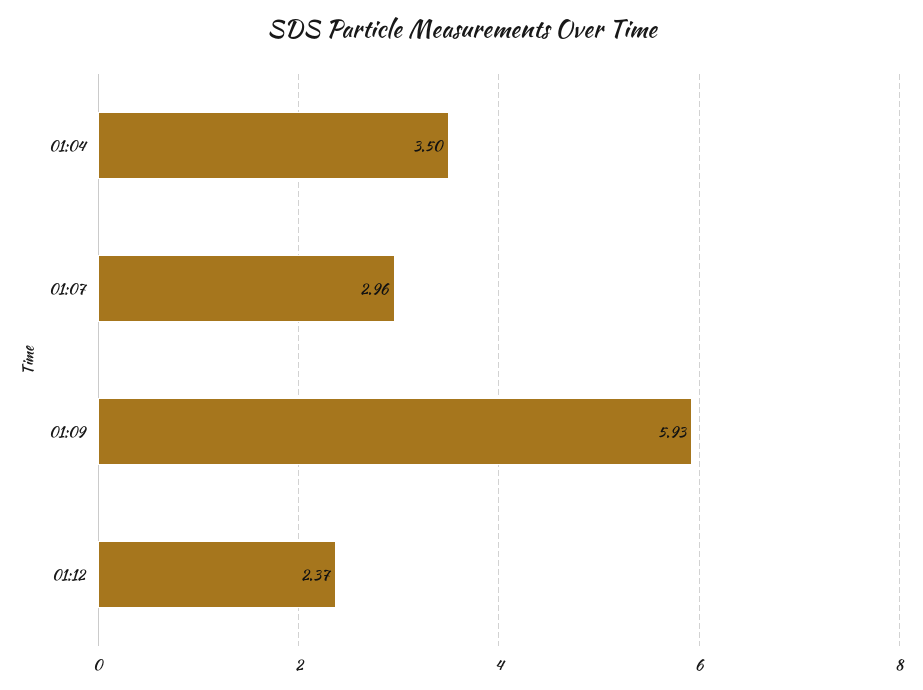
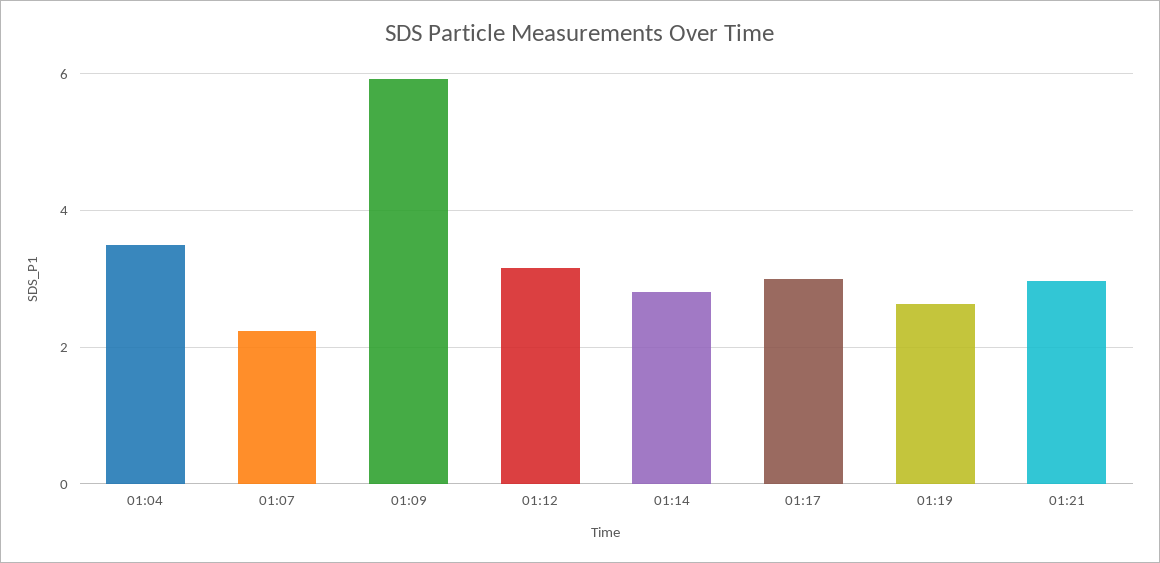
01:07: 2.96 -> 2.2
01:12: 2.37 -> 3.2
01:14: none -> 2.8
01:17: none -> 3
01:19: none -> 2.6
01:21: none -> 3

